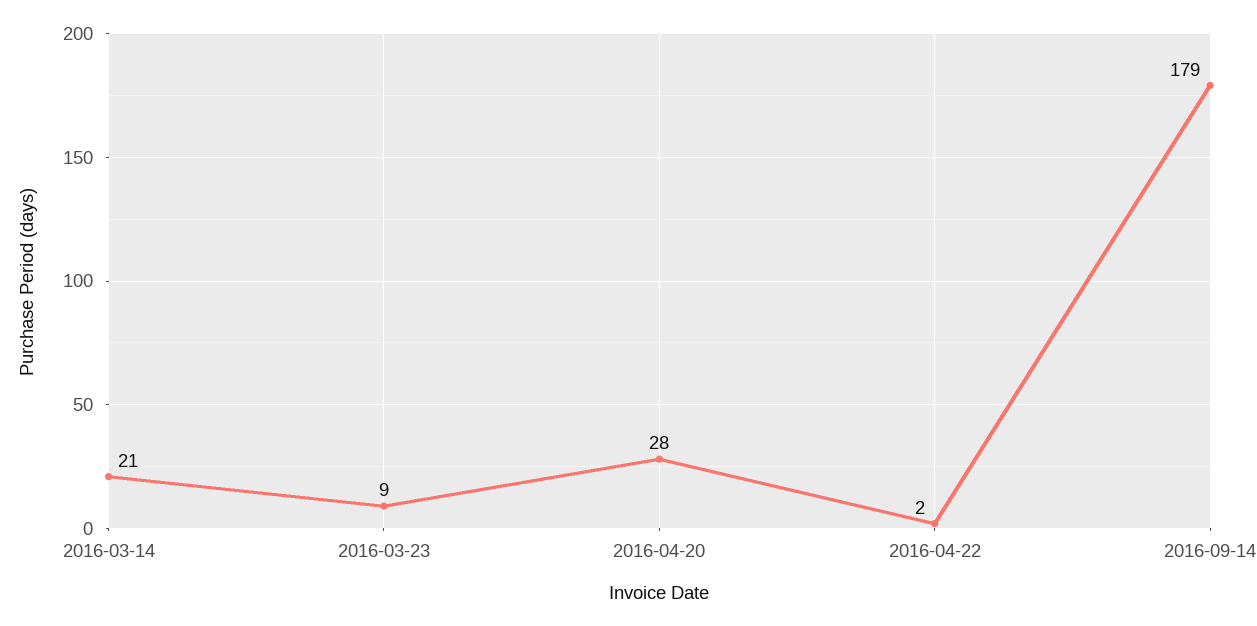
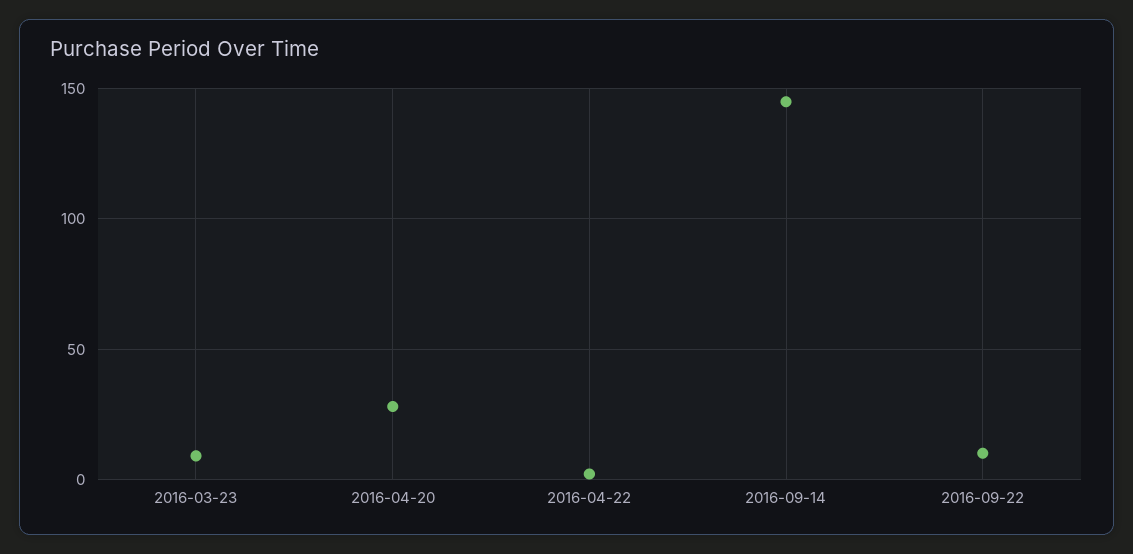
2016-03-14: 21 -> none
2016-09-14: 179 -> 145
2016-09-22: none -> 10

